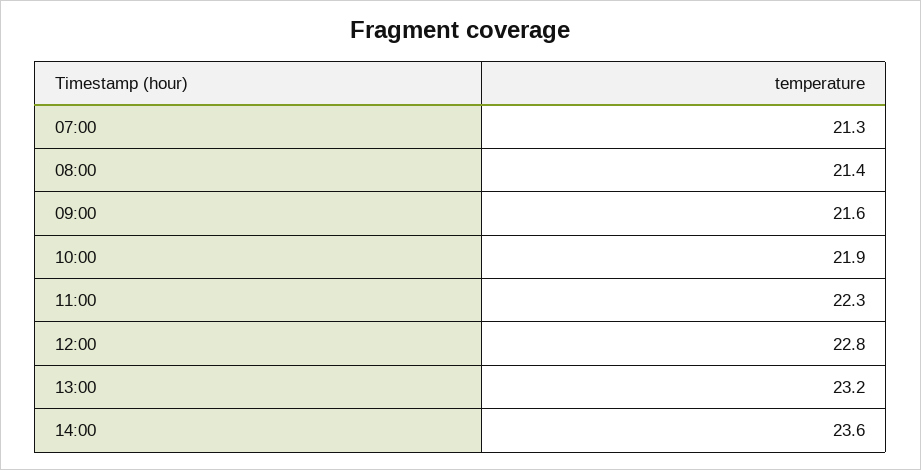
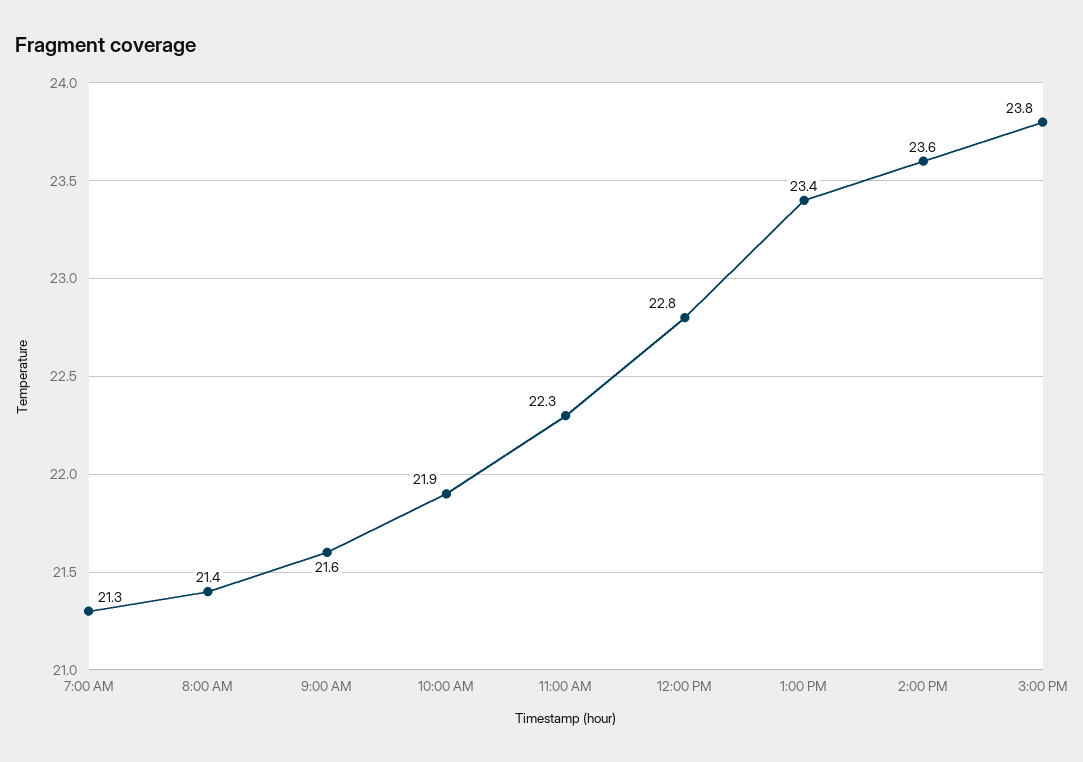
13:00: 23.2 -> 23.4
3:00 PM: none -> 23.8

